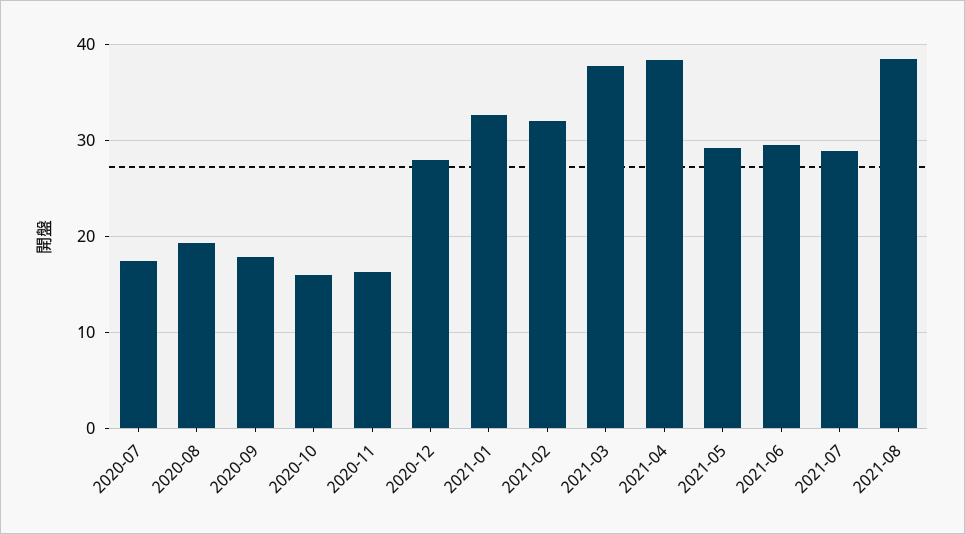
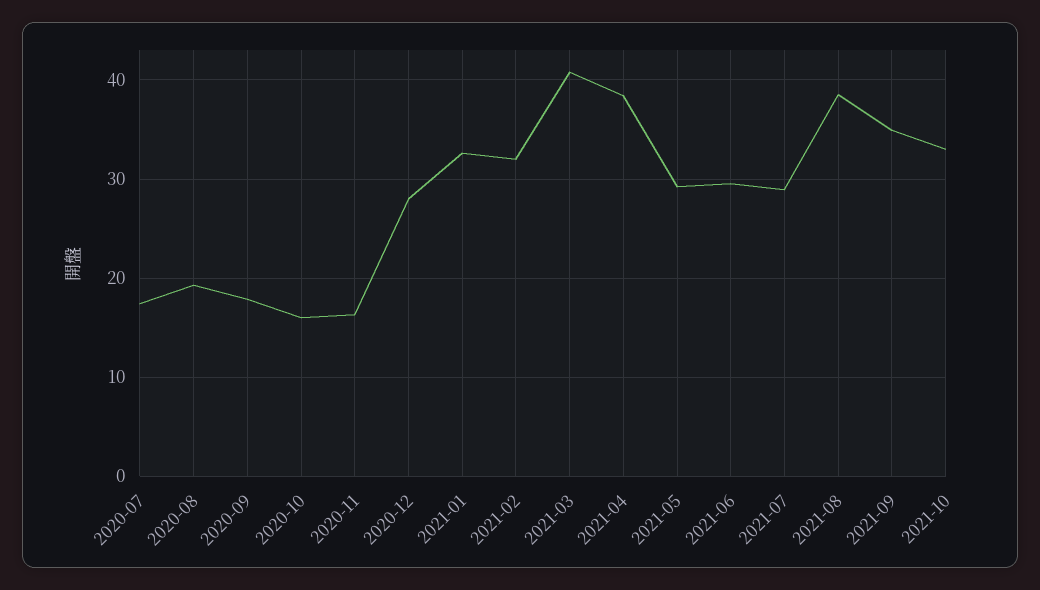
2021-03: 38 -> 41
2021-09: none -> 35
2021-10: none -> 33

